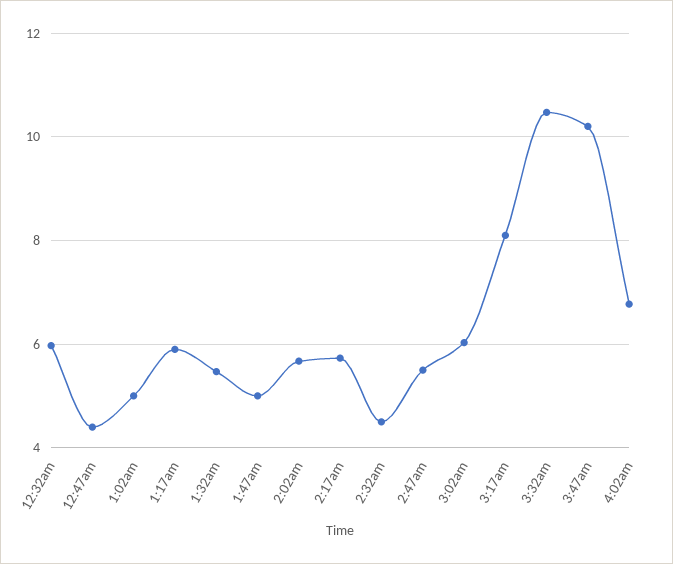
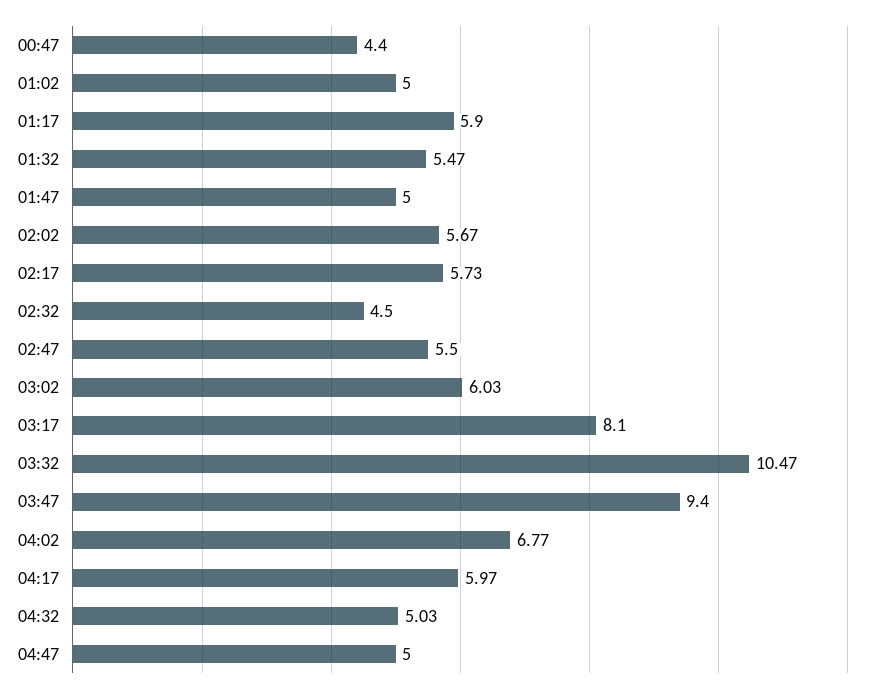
12:32am: 6 -> none
3:47am: 10.2 -> 9.4
04:17: none -> 5.97
04:32: none -> 5.03
04:47: none -> 5

